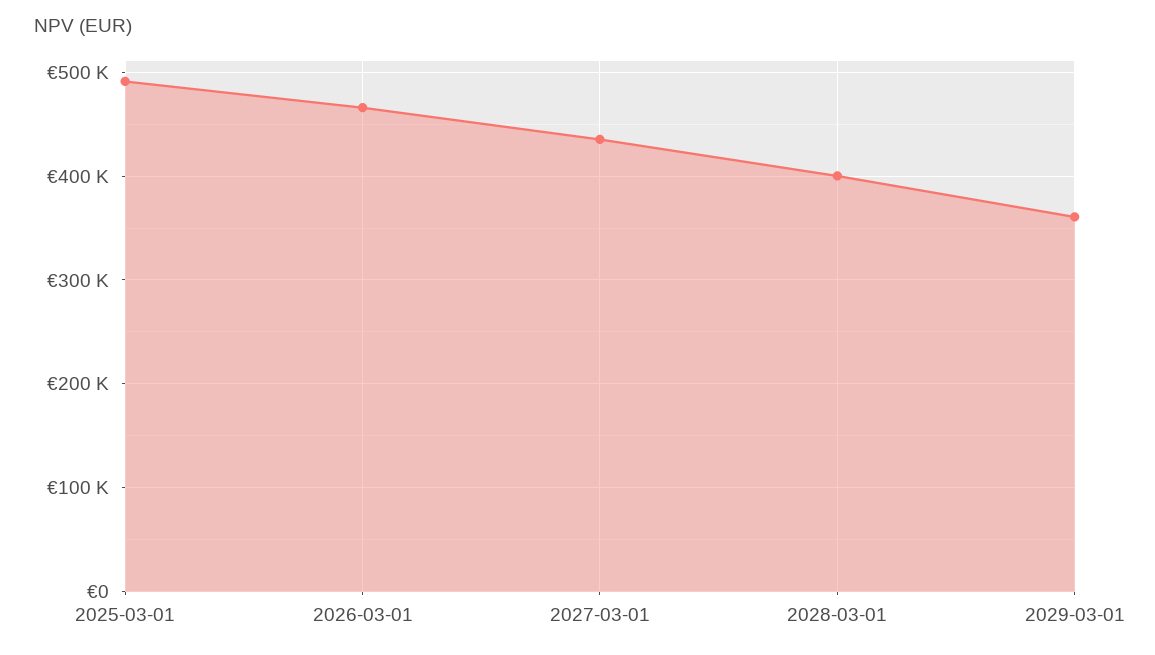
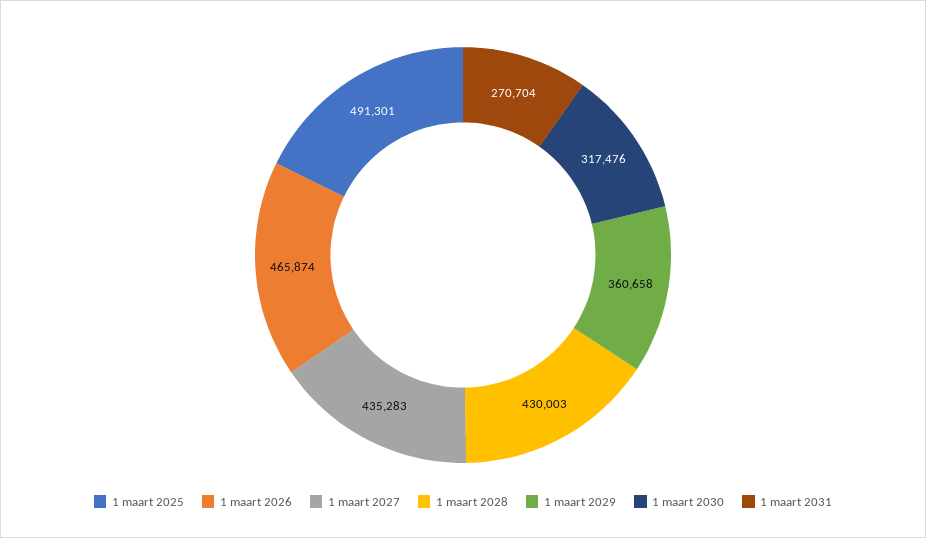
2028-03-01: 400000 -> 430003
1 maart 2030: none -> 317476
1 maart 2031: none -> 270704

